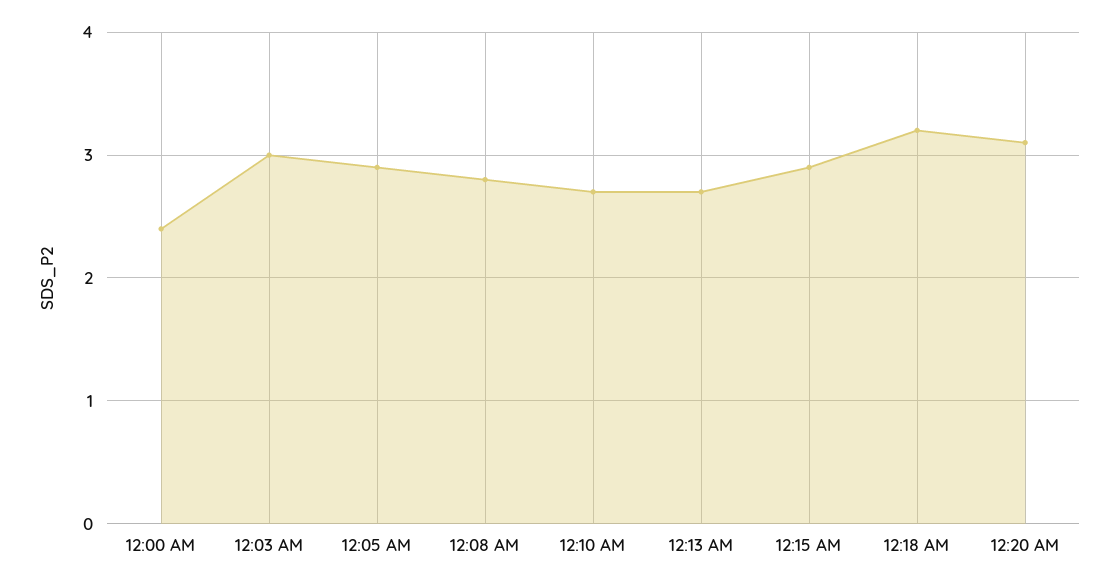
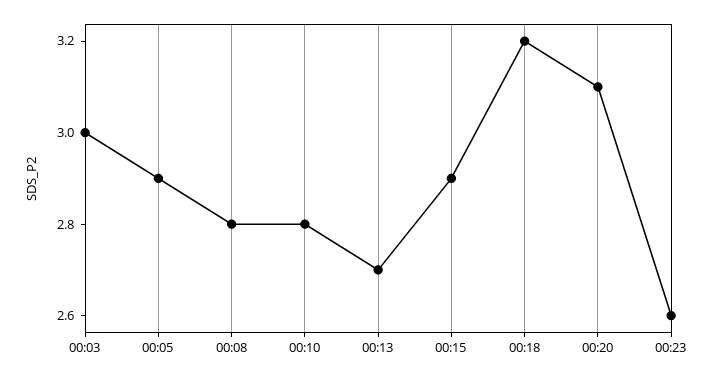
12:00 AM: 2.4 -> none
12:10 AM: 2.7 -> 2.8
00:23: none -> 2.6

